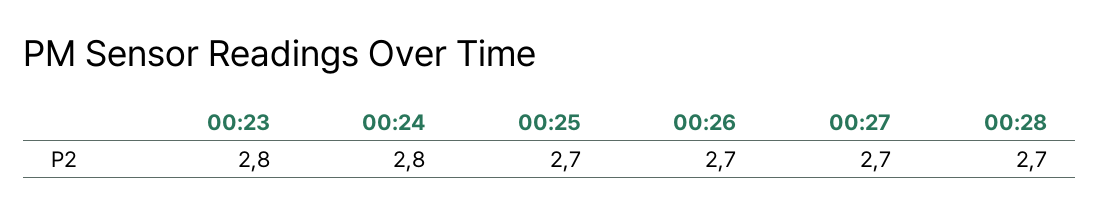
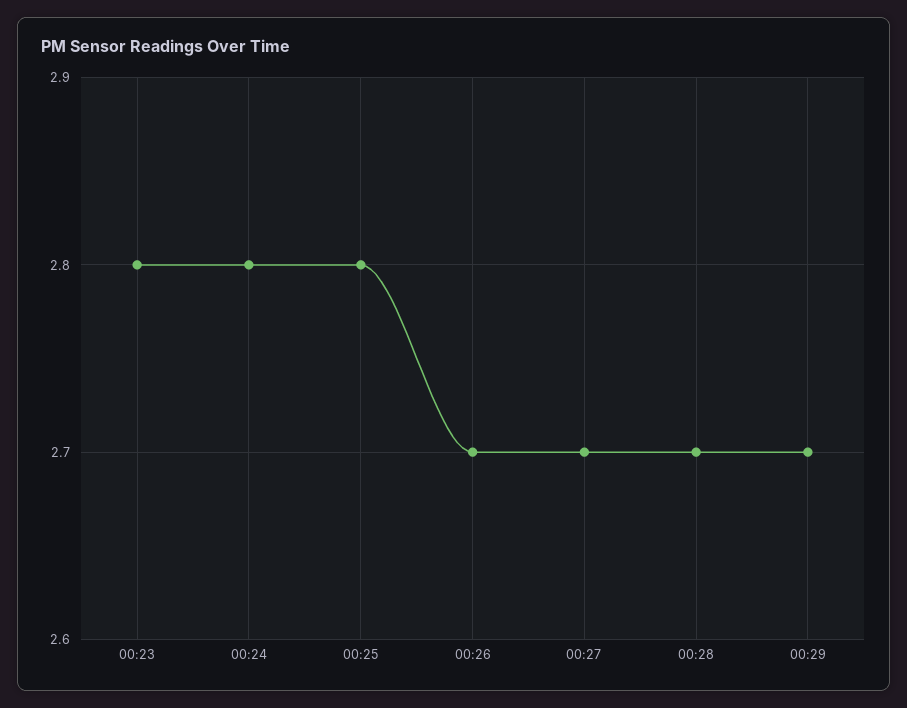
00:25: 2.7 -> 2.8
00:29: none -> 2.7

